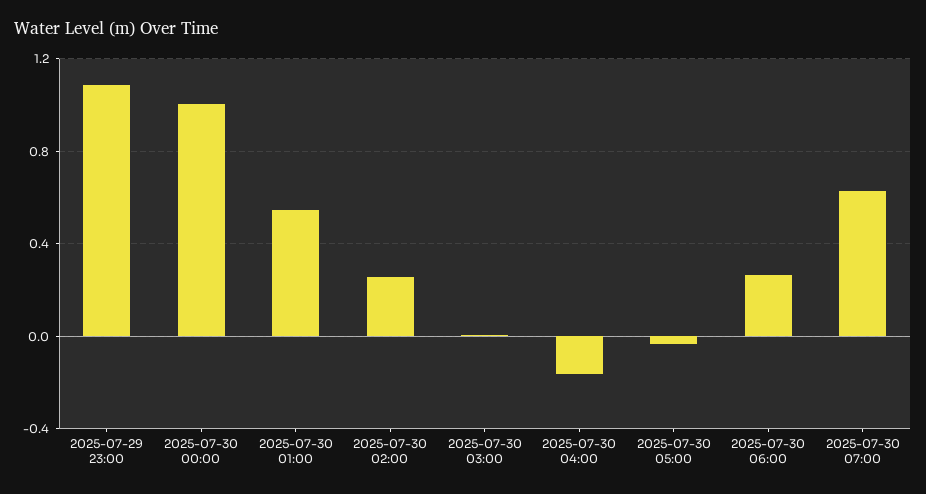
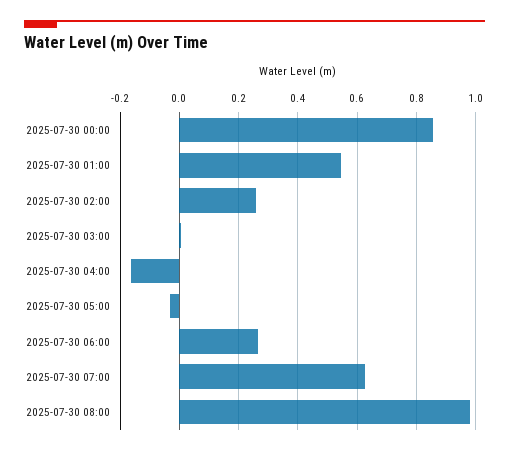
2025-07-29 23:00: 1.1 -> none
2025-07-30 00:00: 1 -> 0.85
2025-07-30 08:00: none -> 0.975

